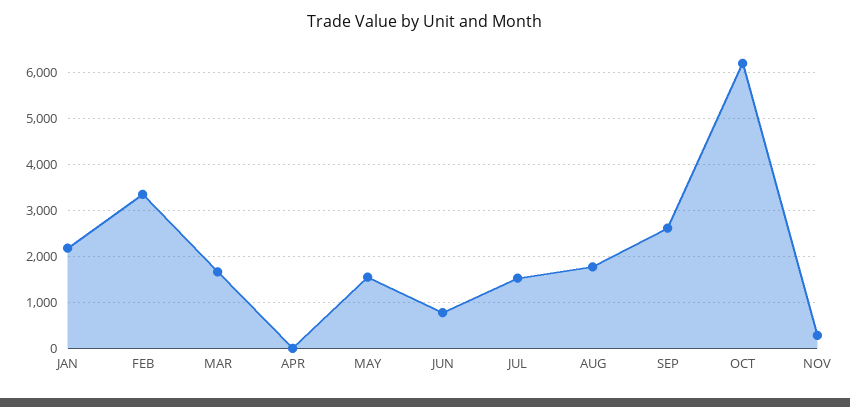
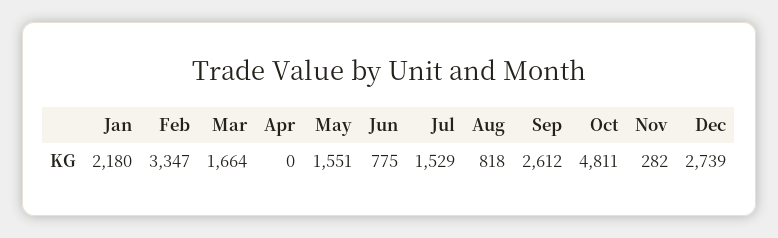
AUG: 1800 -> 818
OCT: 6200 -> 4811
Dec: none -> 2739

